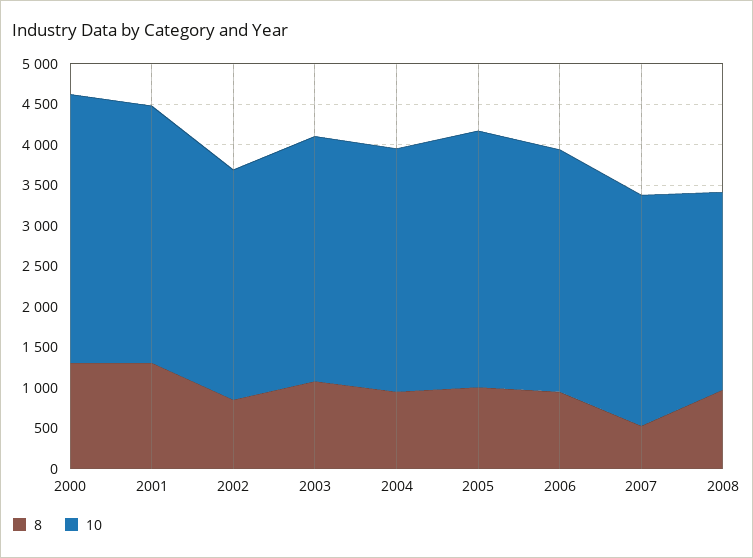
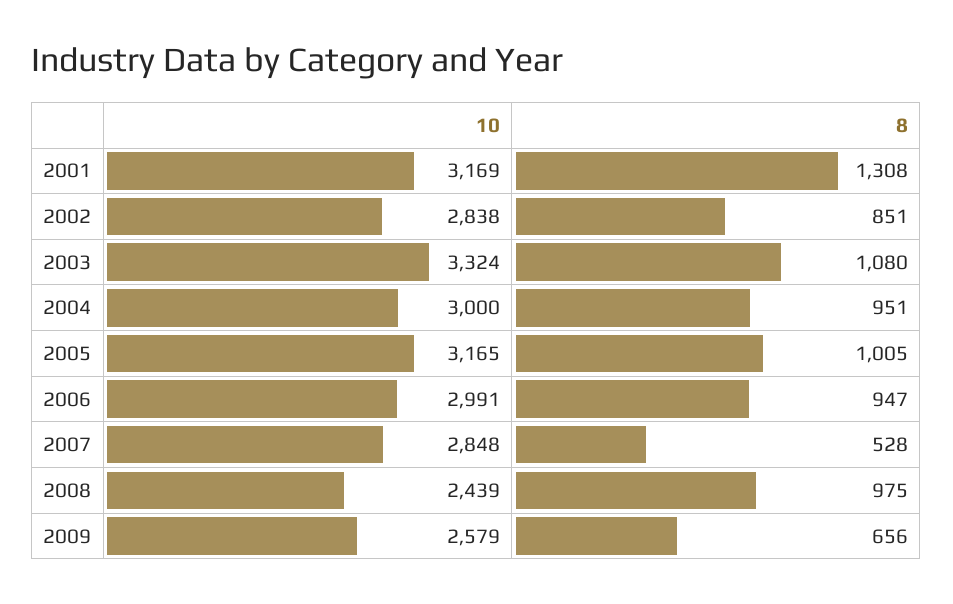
8, 2000: 1300 -> none
10, 2000: 3300 -> none
10, 2003: 3000 -> 3324
10, 2009: none -> 2579
8, 2009: none -> 656

